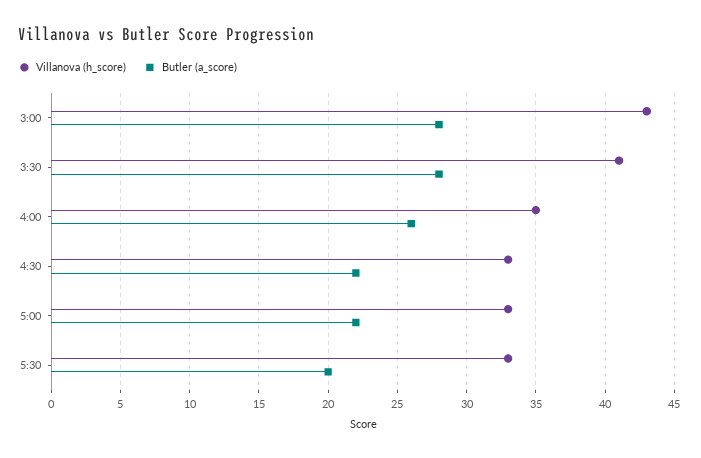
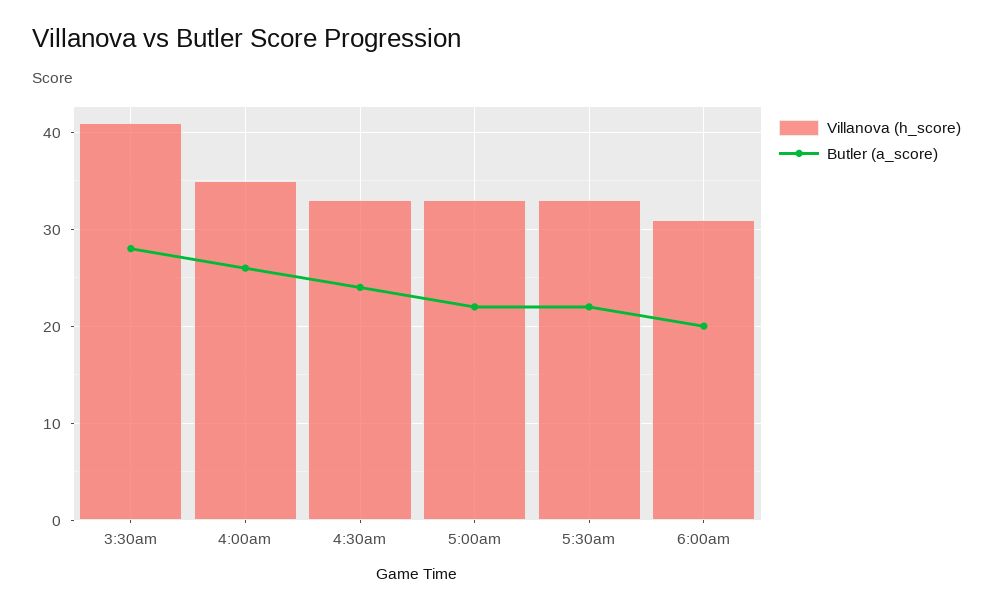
Villanova (h_score), 3:00: 43 -> none
Butler (a_score), 3:00: 28 -> none
Butler (a_score), 4:30: 22 -> 24
Butler (a_score), 5:30: 20 -> 22
Villanova (h_score), 6:00am: none -> 31
Butler (a_score), 6:00am: none -> 20

